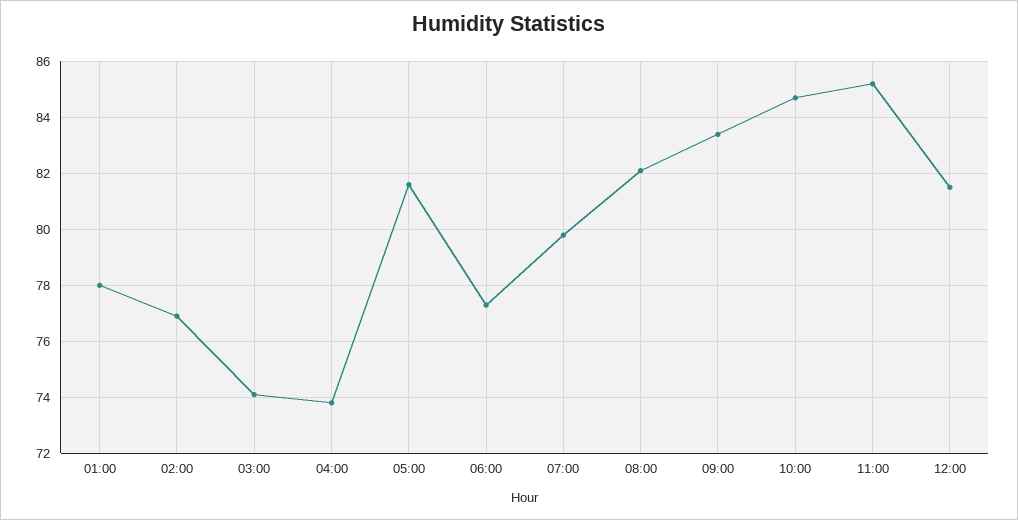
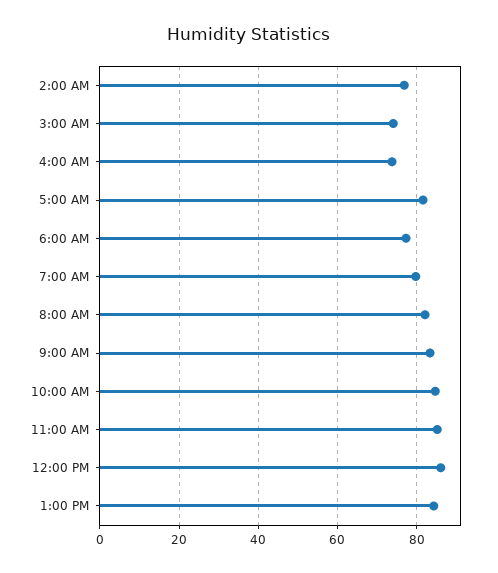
01:00: 78 -> none
12:00: 81.5 -> 86
1:00 PM: none -> 84

